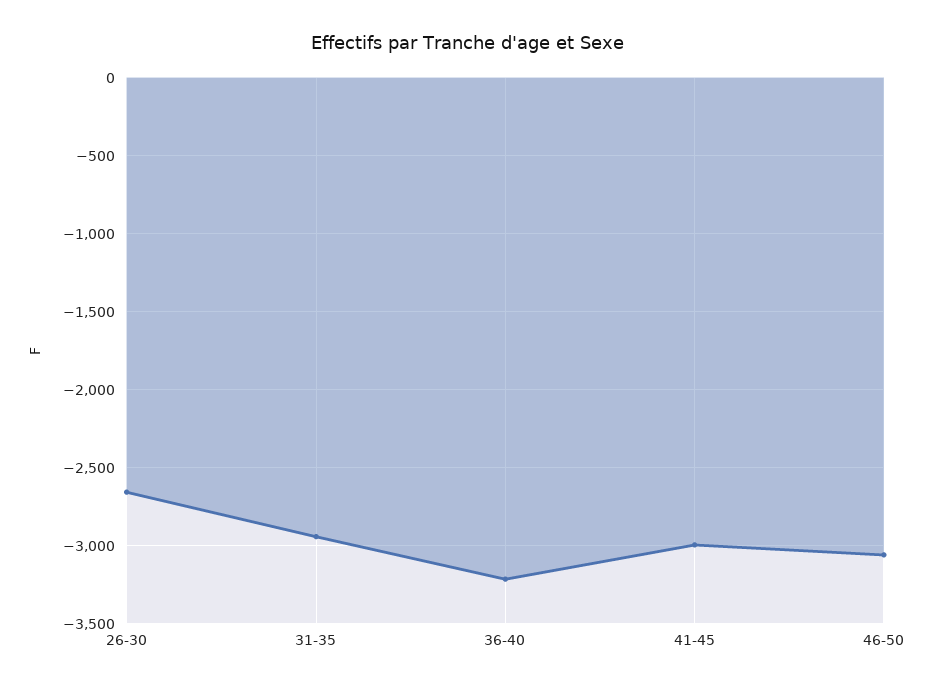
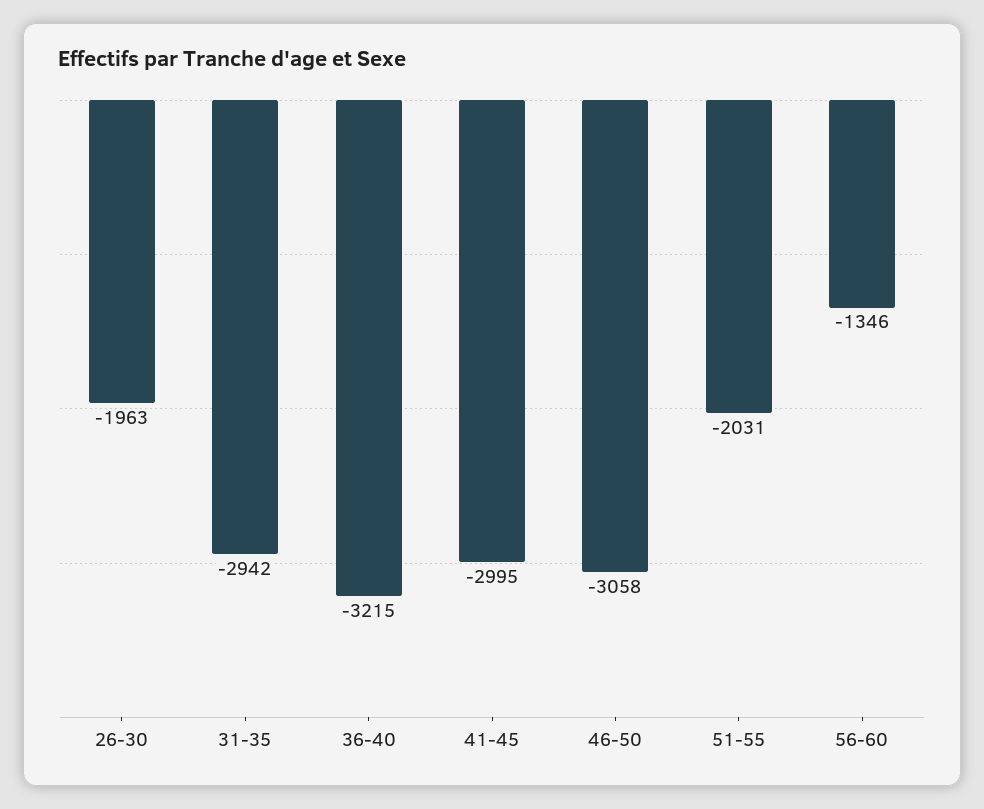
26-30: -2650 -> -1963
51-55: none -> -2031
56-60: none -> -1346

